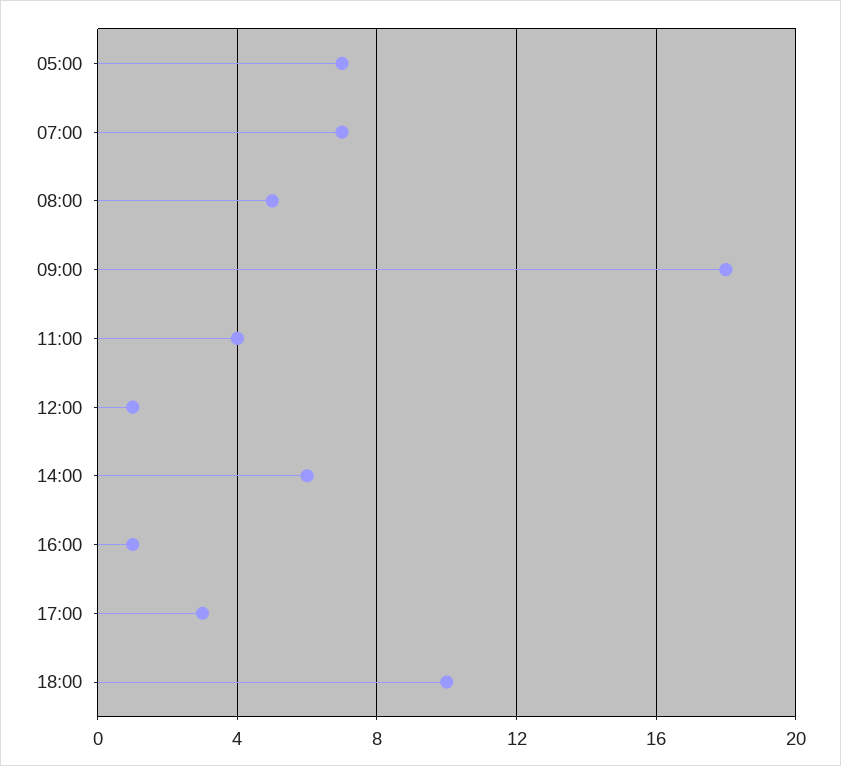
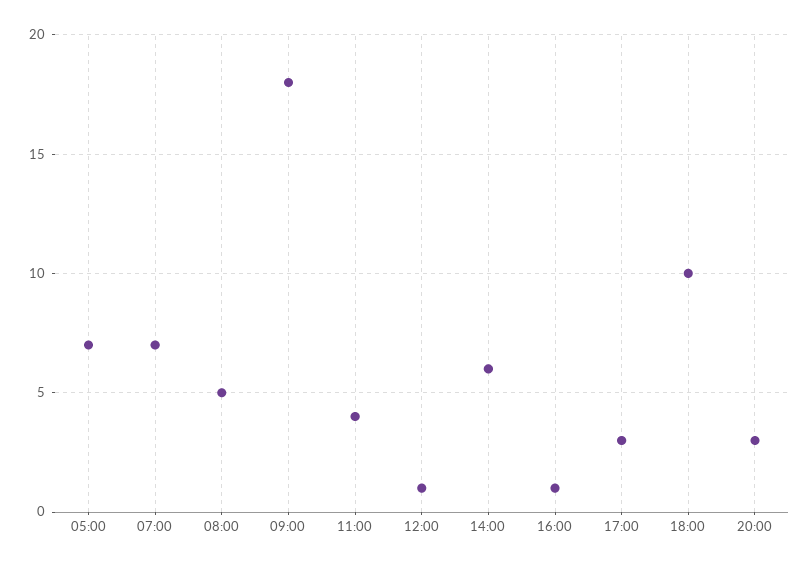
20:00: none -> 3

